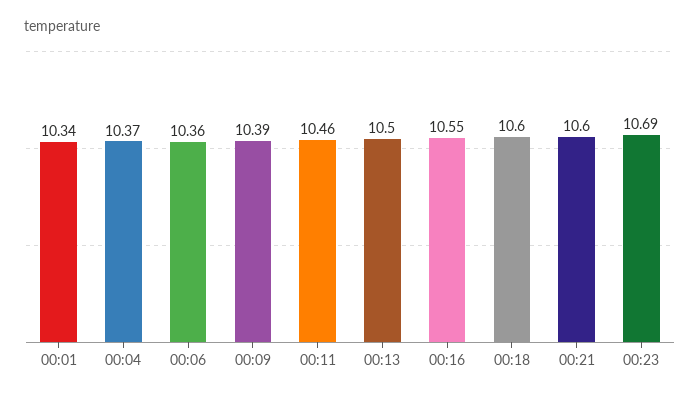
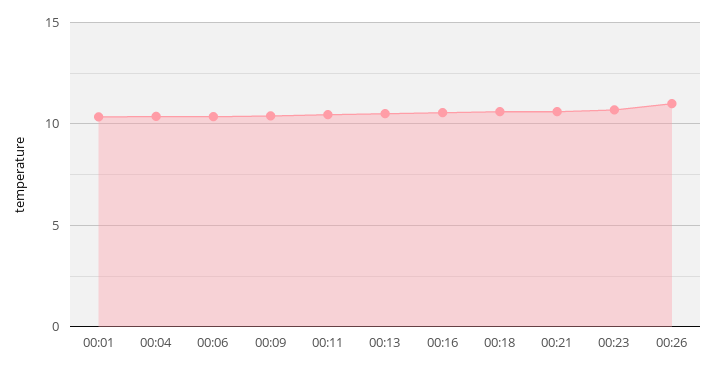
00:26: none -> 11

